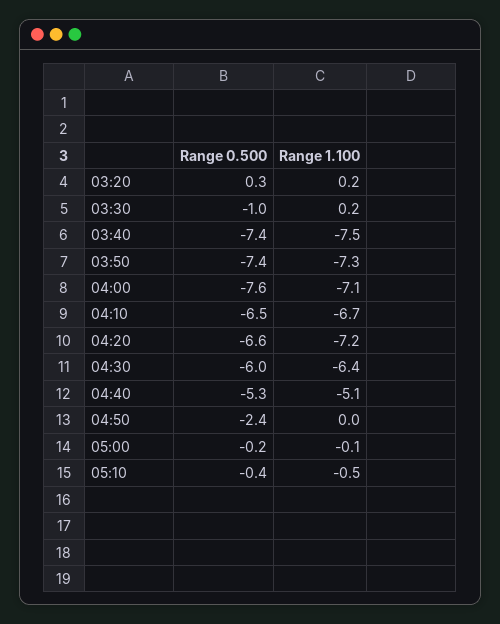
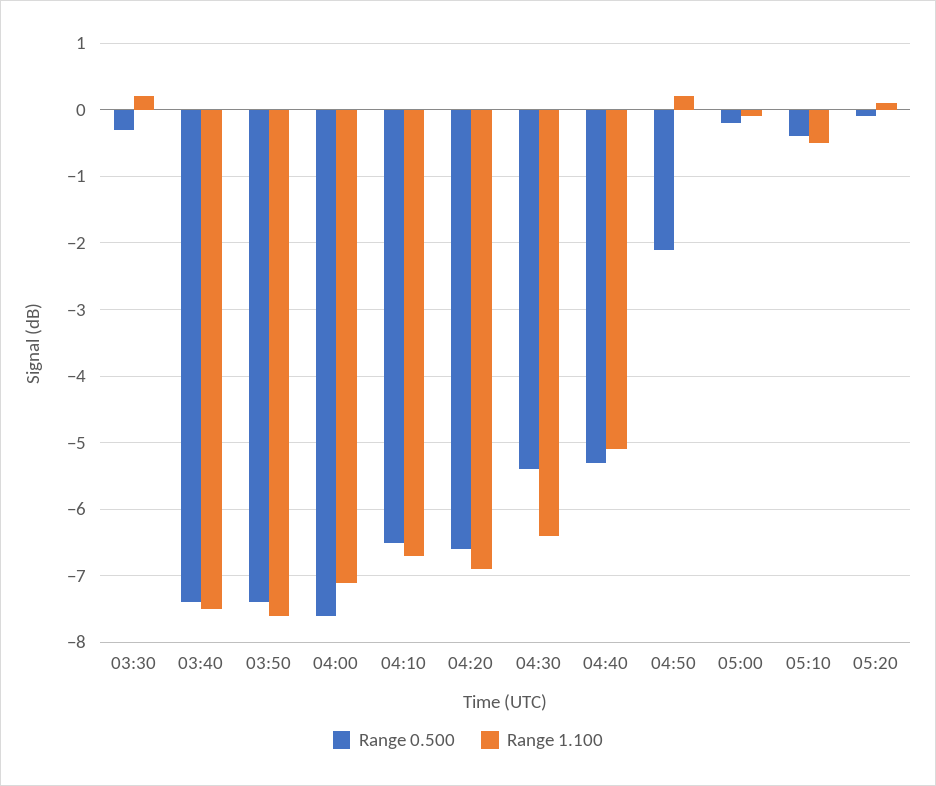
Range 0.500, 03:20: 0.3 -> none
Range 1.100, 03:20: 0.2 -> none
Range 0.500, 03:30: -1 -> -0.3
Range 1.100, 03:50: -7.3 -> -7.6
Range 1.100, 04:20: -7.2 -> -6.9
Range 0.500, 04:30: -6 -> -5.4
Range 0.500, 04:50: -2.4 -> -2.1
Range 1.100, 04:50: 0 -> 0.2
Range 0.500, 05:20: none -> -0.1
Range 1.100, 05:20: none -> 0.1

